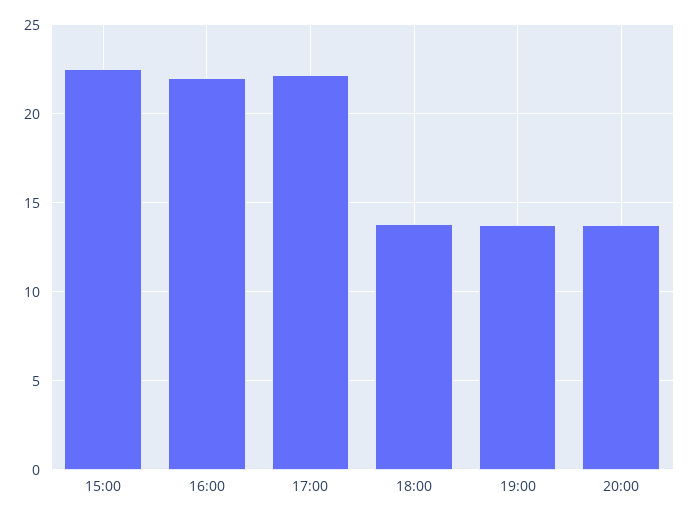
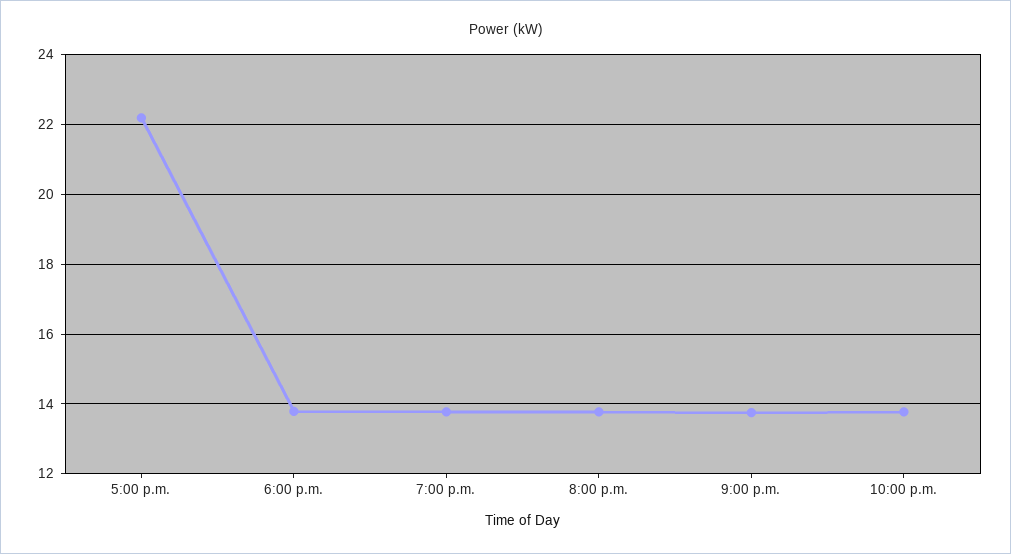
15:00: 22.5 -> none
16:00: 22 -> none
9:00 p.m.: none -> 13.8
10:00 p.m.: none -> 13.8

